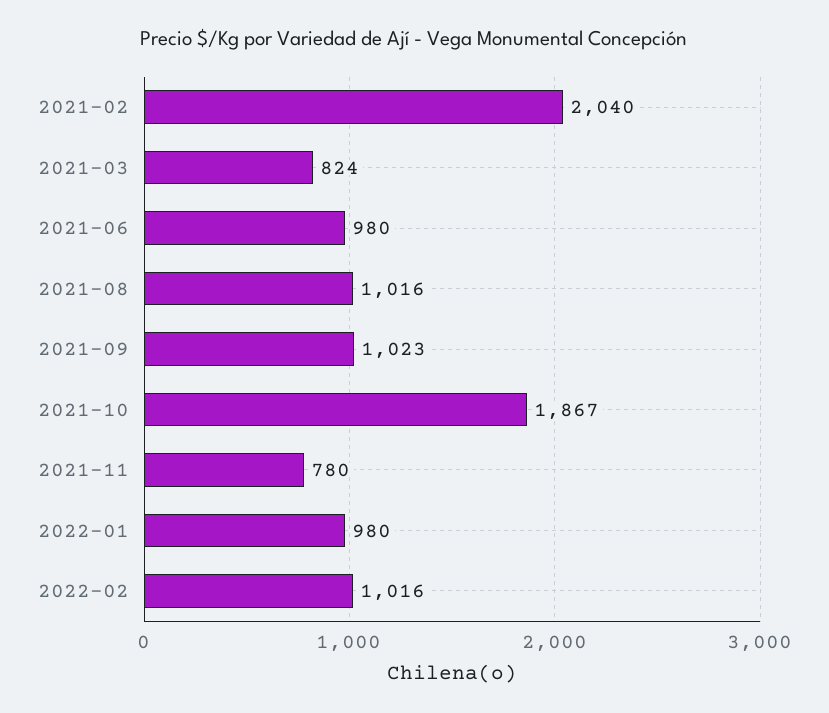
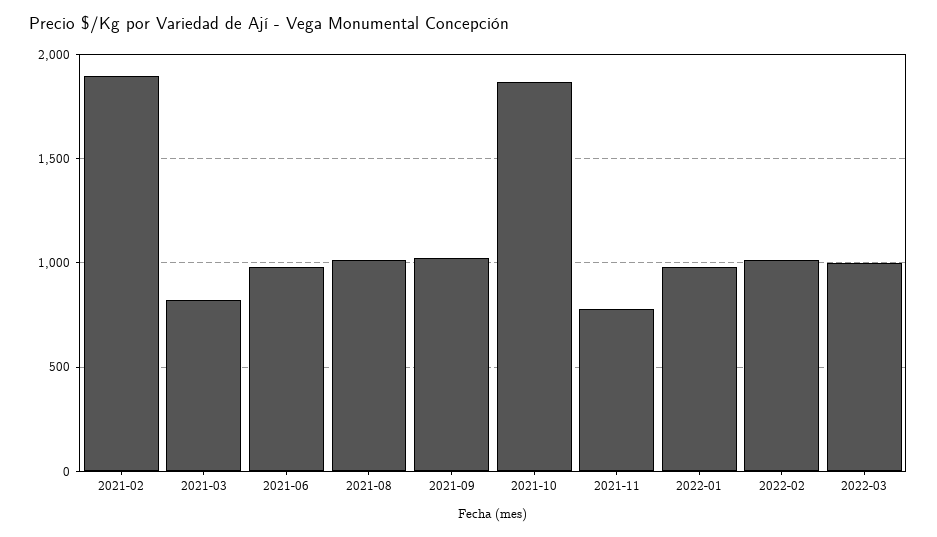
2021-02: 2040 -> 1900
2022-03: none -> 1000

